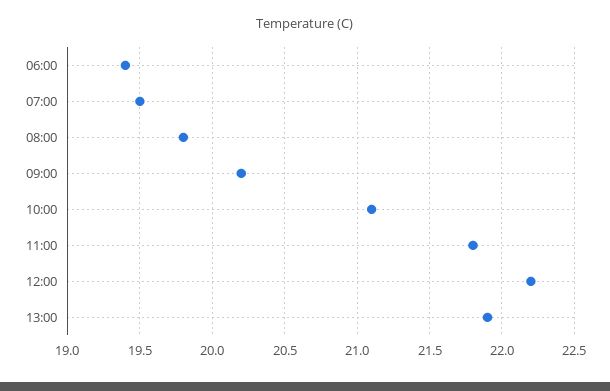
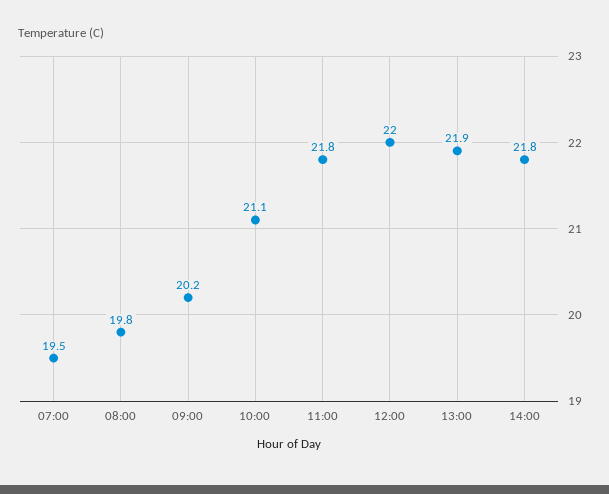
06:00: 19.4 -> none
12:00: 22.2 -> 22
14:00: none -> 21.8

